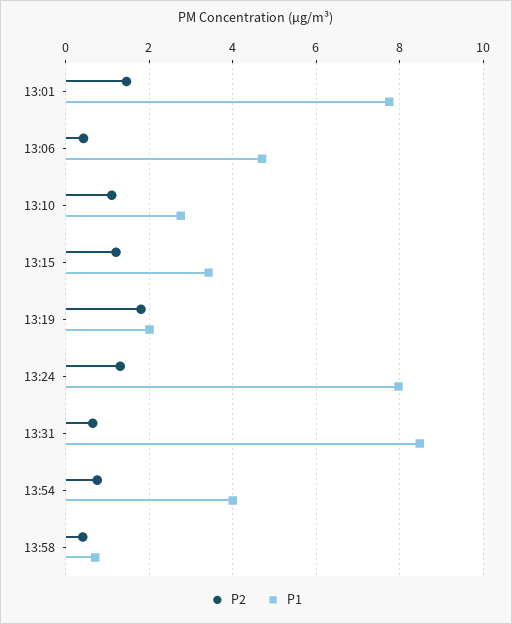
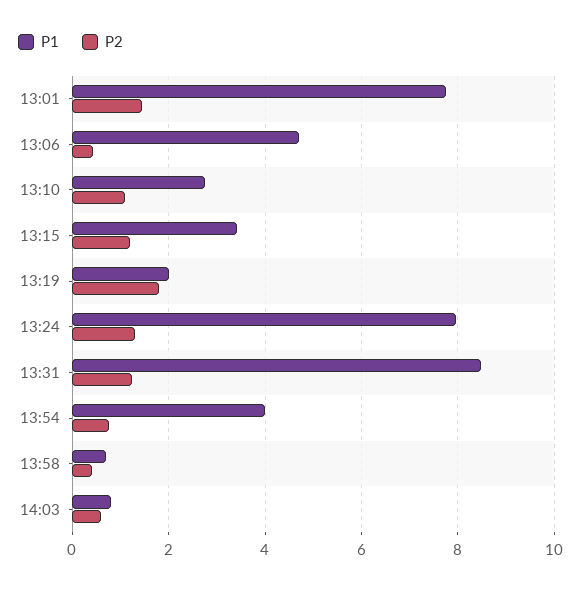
P2, 13:31: 0.6 -> 1.2
P1, 14:03: none -> 0.8
P2, 14:03: none -> 0.6

